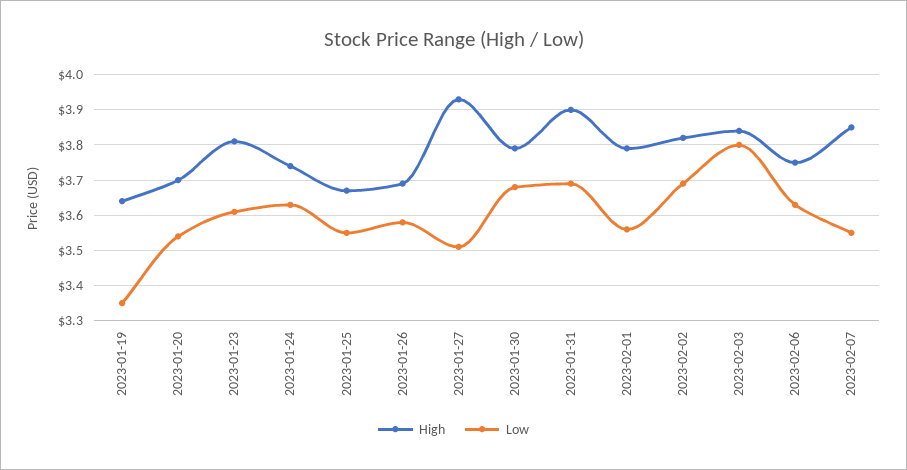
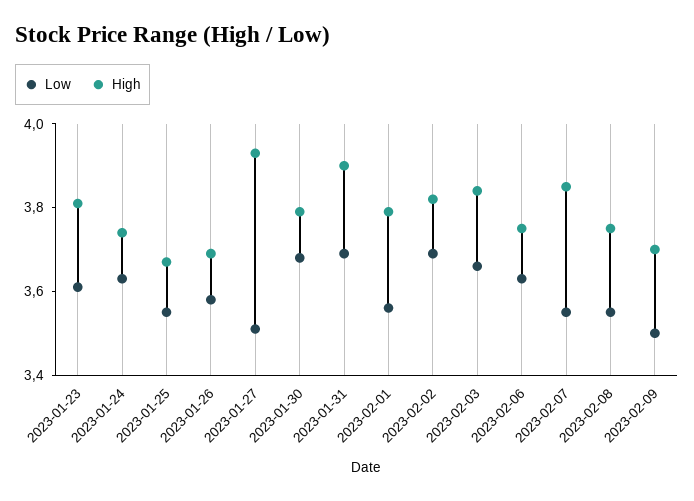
High, 2023-01-19: 3.65 -> none
Low, 2023-01-19: 3.35 -> none
High, 2023-01-20: 3.7 -> none
Low, 2023-01-20: 3.55 -> none
Low, 2023-02-03: 3.8 -> 3.65
Low, 2023-02-08: none -> 3.55
High, 2023-02-08: none -> 3.75
Low, 2023-02-09: none -> 3.5
High, 2023-02-09: none -> 3.7

